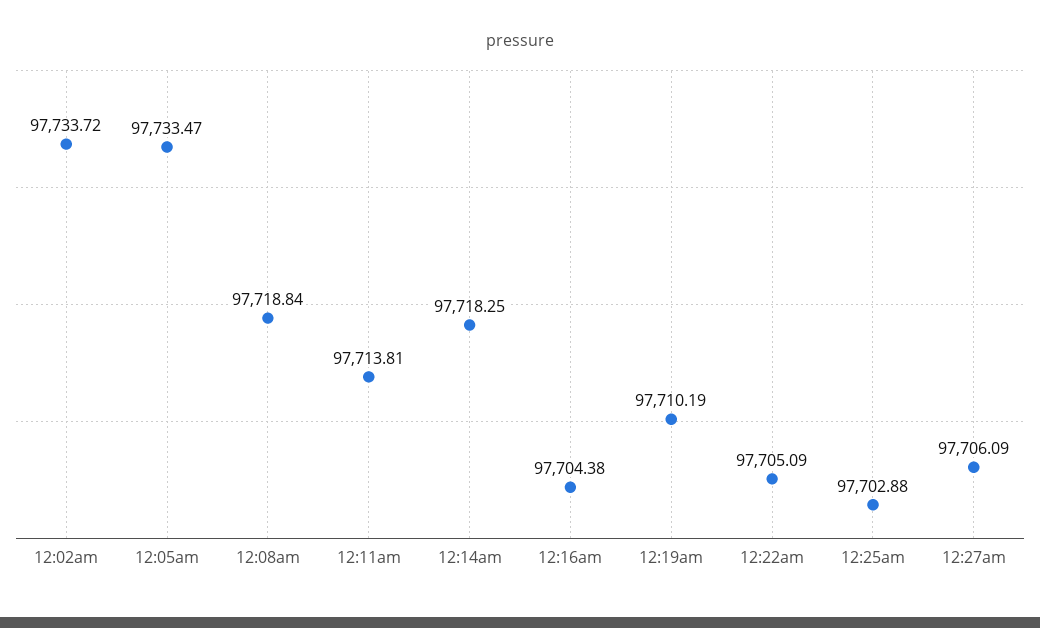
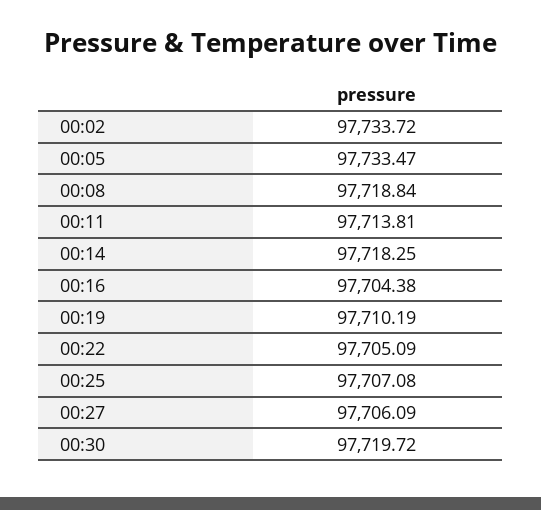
12:25am: 97702.88 -> 97707.08
00:30: none -> 97719.72

